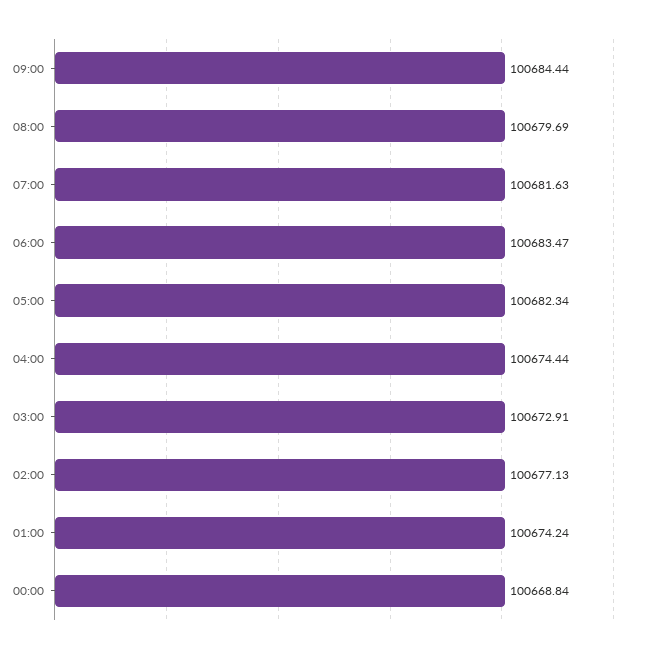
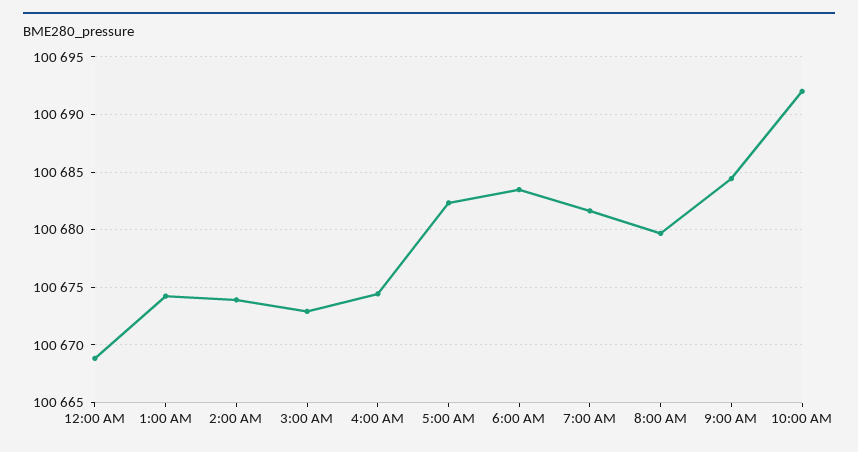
02:00: 100677.13 -> 100674
10:00 AM: none -> 100692

